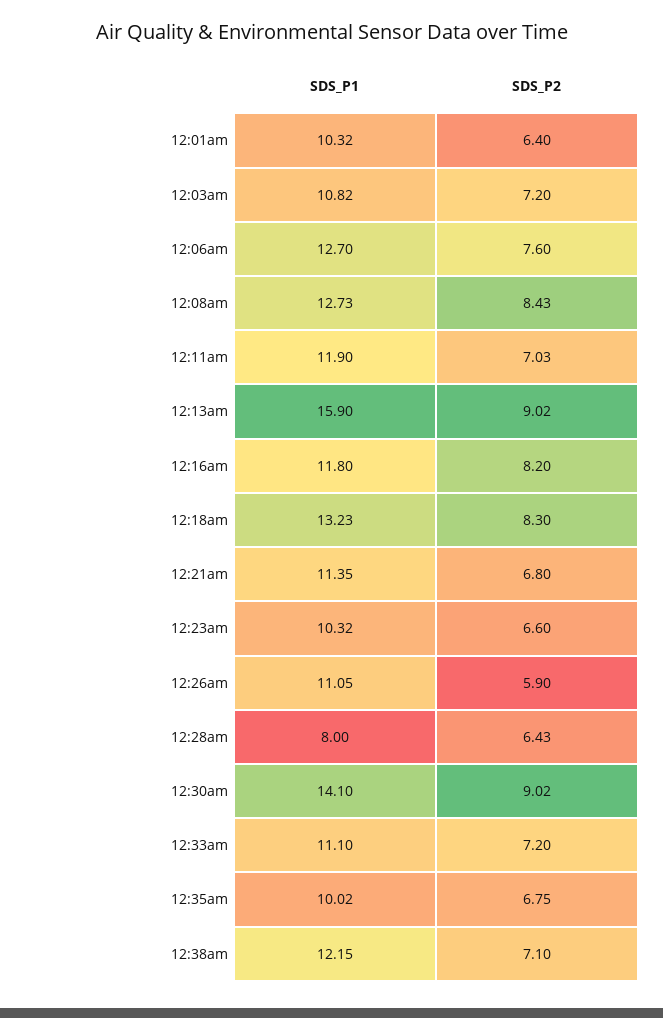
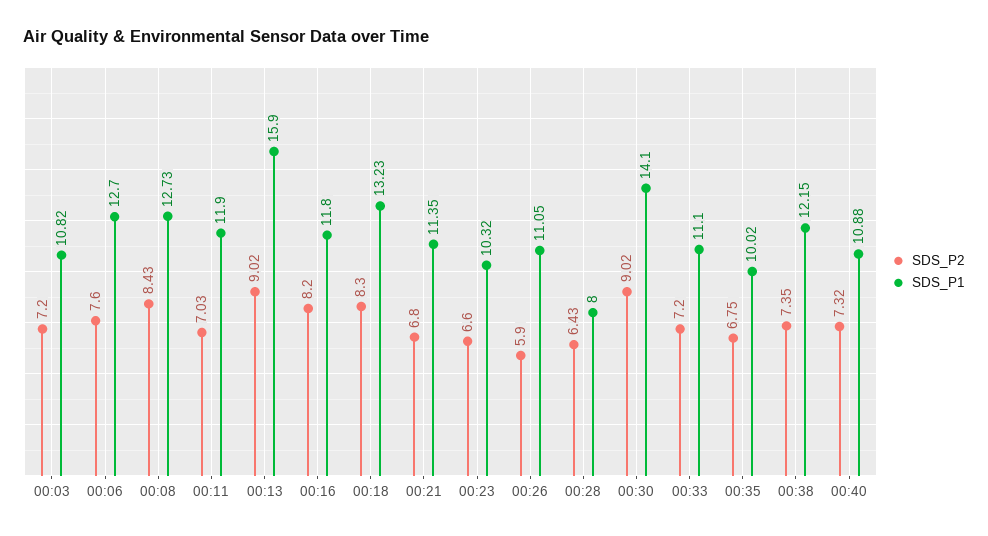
SDS_P1, 12:01am: 10.32 -> none
SDS_P2, 12:01am: 6.4 -> none
SDS_P2, 12:38am: 7.1 -> 7.35
SDS_P2, 00:40: none -> 7.32
SDS_P1, 00:40: none -> 10.88

